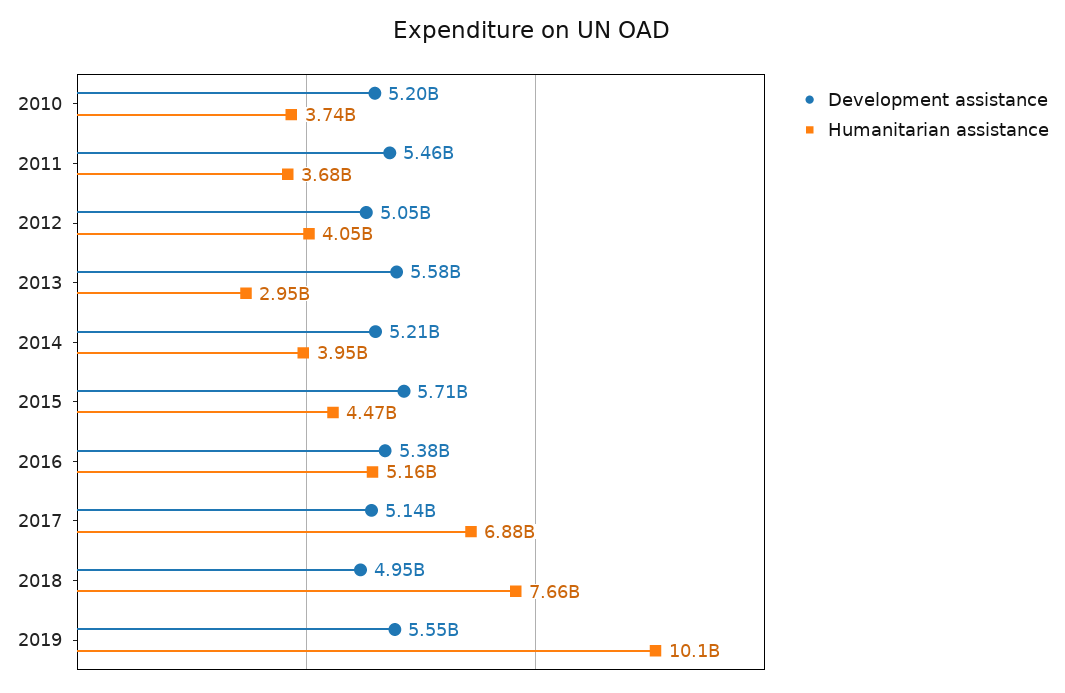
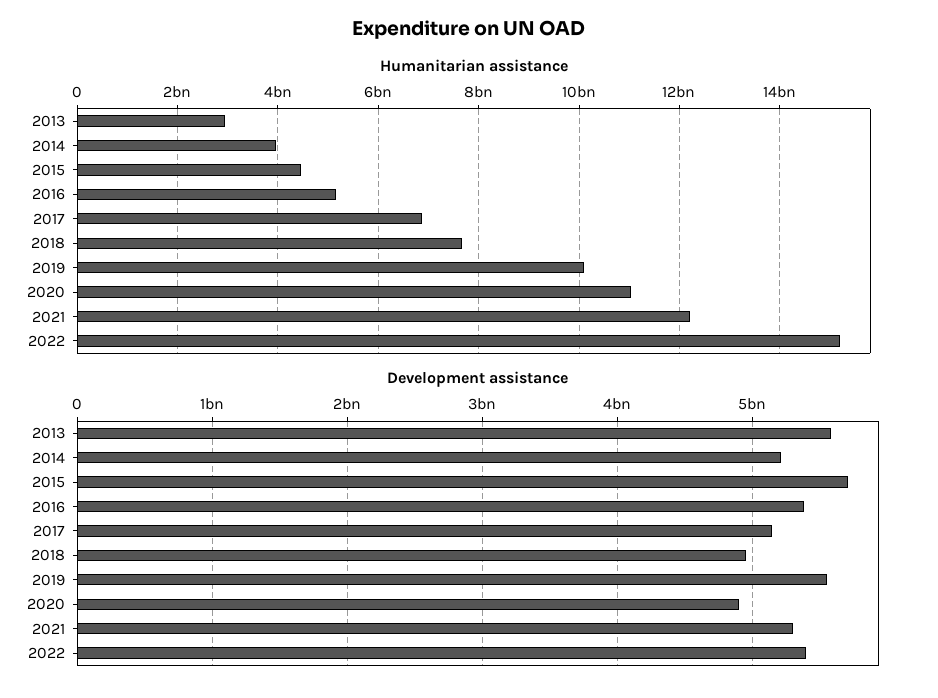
Development assistance, 2010: 5200000000 -> none
Humanitarian assistance, 2010: 3740000000 -> none
Development assistance, 2011: 5460000000 -> none
Humanitarian assistance, 2011: 3680000000 -> none
Development assistance, 2012: 5050000000 -> none
Humanitarian assistance, 2012: 4050000000 -> none
Humanitarian assistance, 2020: none -> 11000000000
Humanitarian assistance, 2021: none -> 12200000000
Humanitarian assistance, 2022: none -> 15200000000
Development assistance, 2020: none -> 4900000000
Development assistance, 2021: none -> 5300000000
Development assistance, 2022: none -> 5400000000

